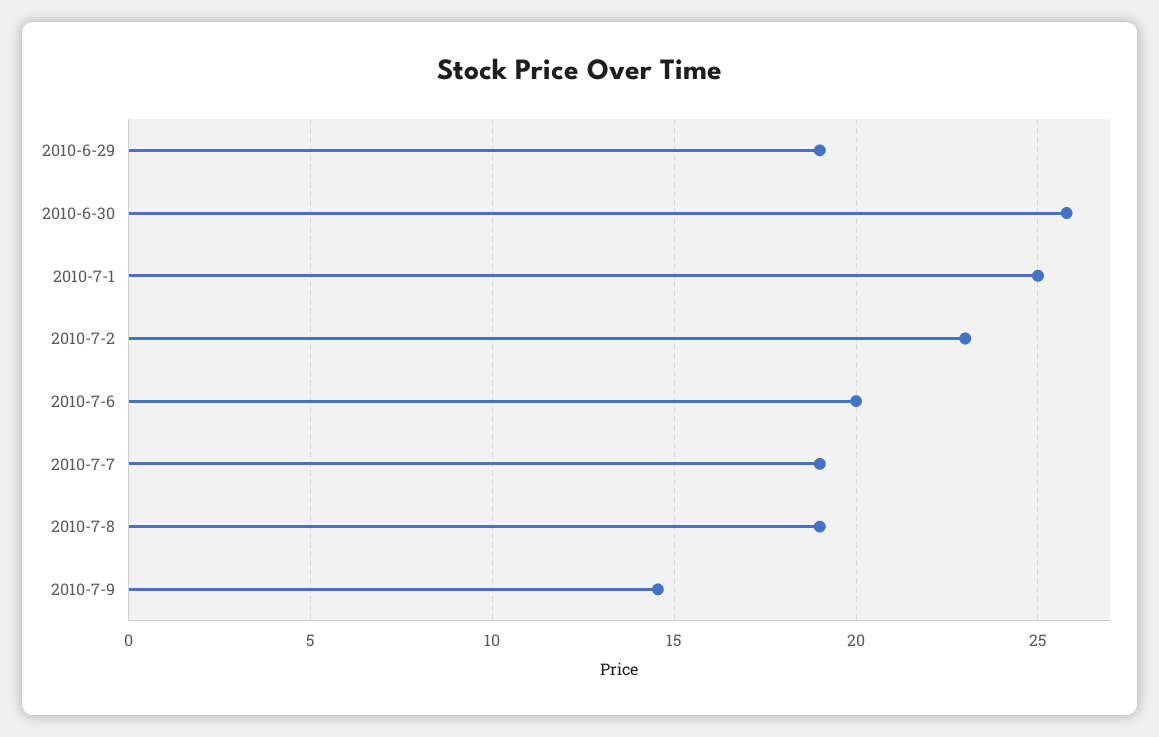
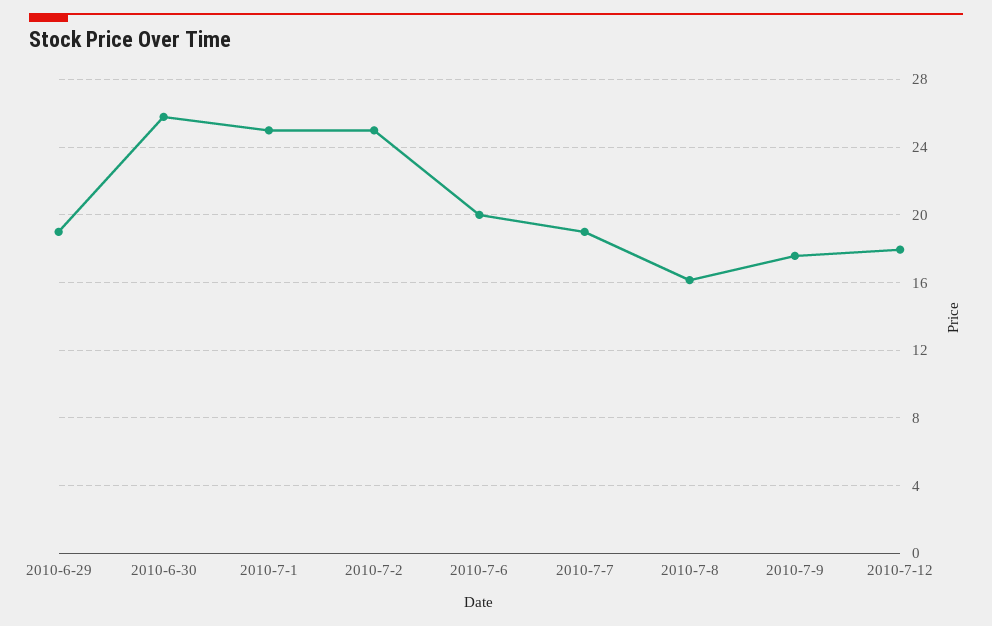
2010-7-2: 23 -> 25
2010-7-8: 19 -> 16
2010-7-9: 14.5 -> 17.5
2010-7-12: none -> 18

